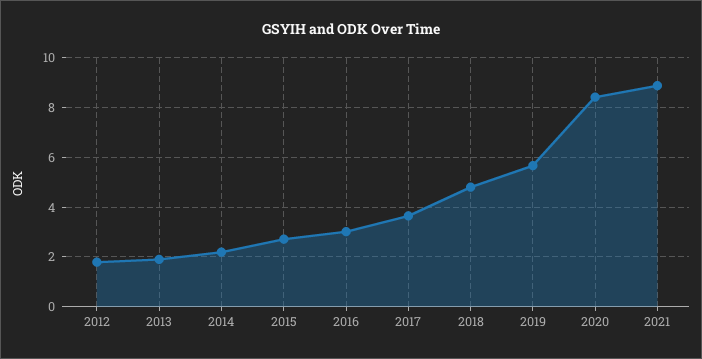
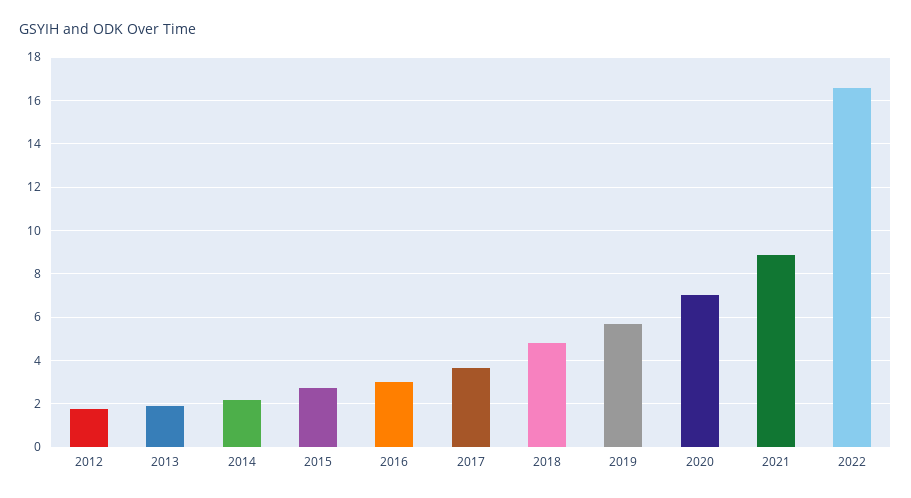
2020: 8.5 -> 7
2022: none -> 16.5

